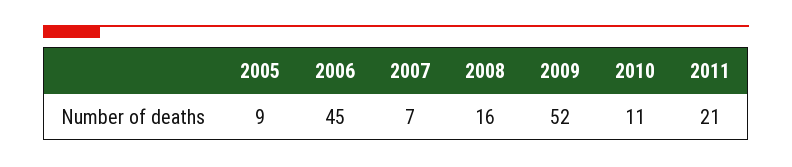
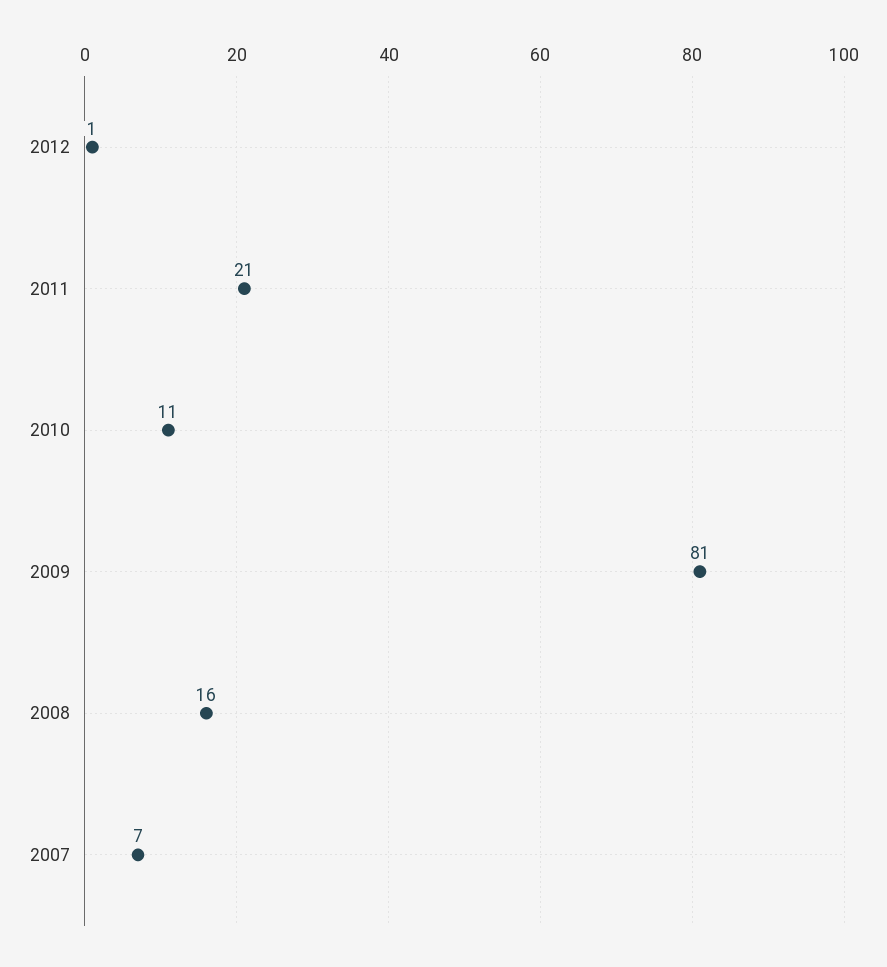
2005: 9 -> none
2006: 45 -> none
2009: 52 -> 81
2012: none -> 1

